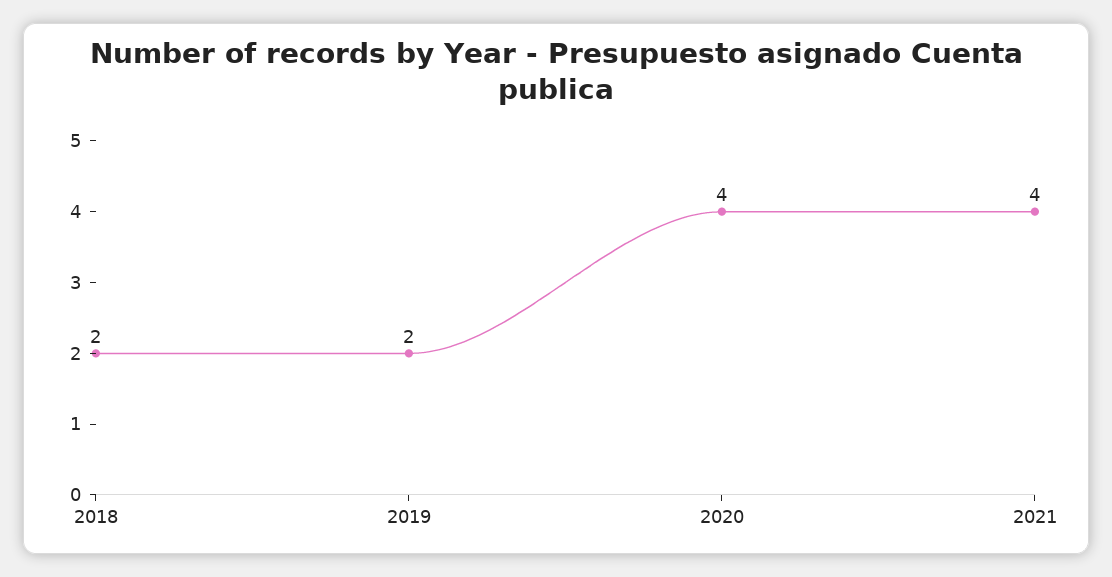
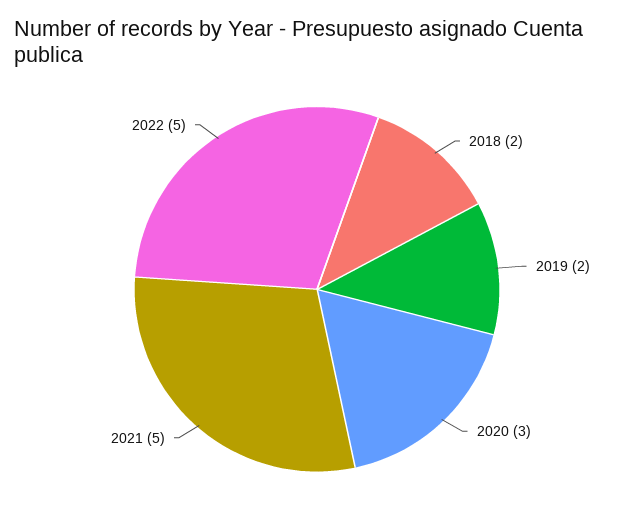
2020: 4 -> 3
2021: 4 -> 5
2022: none -> 5

